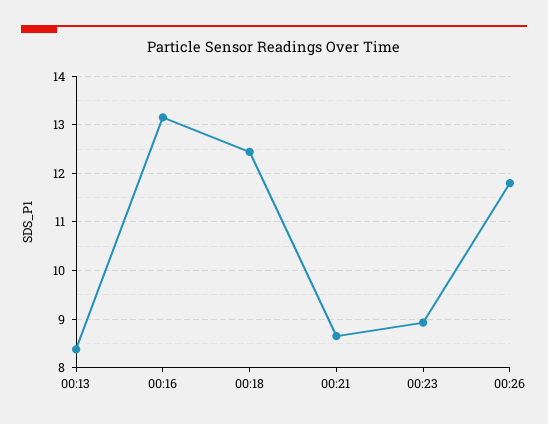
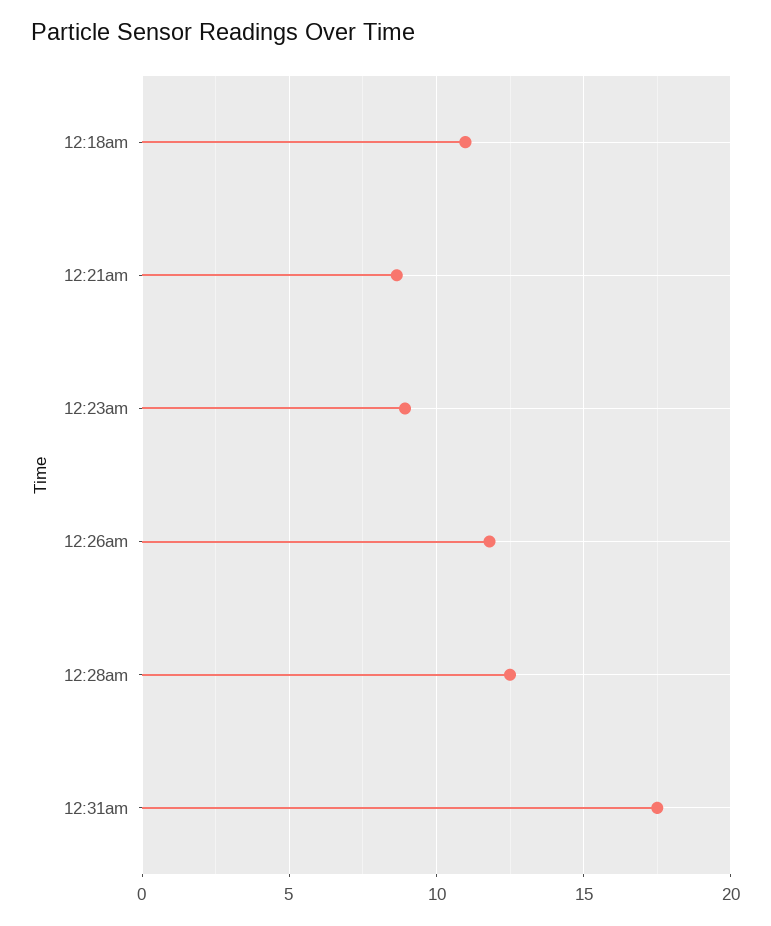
00:13: 8.4 -> none
00:16: 13.2 -> none
00:18: 12.4 -> 11
12:28am: none -> 12.5
12:31am: none -> 17.5

